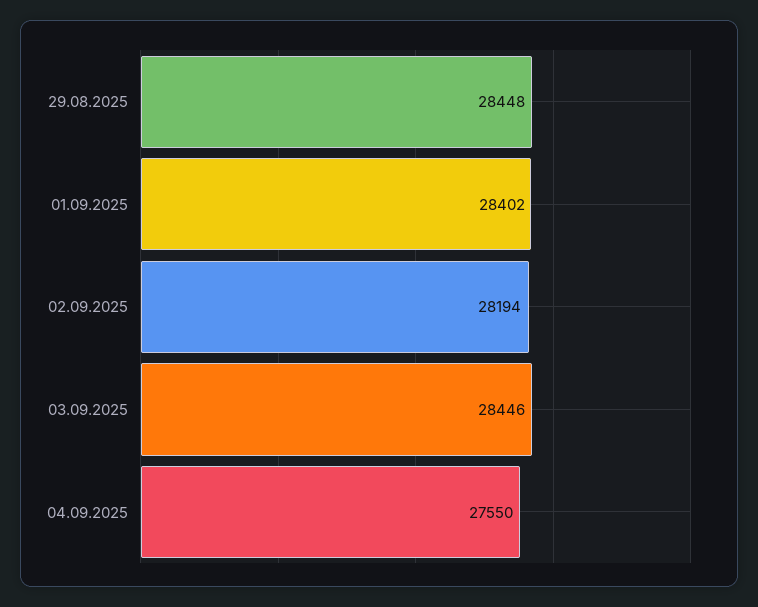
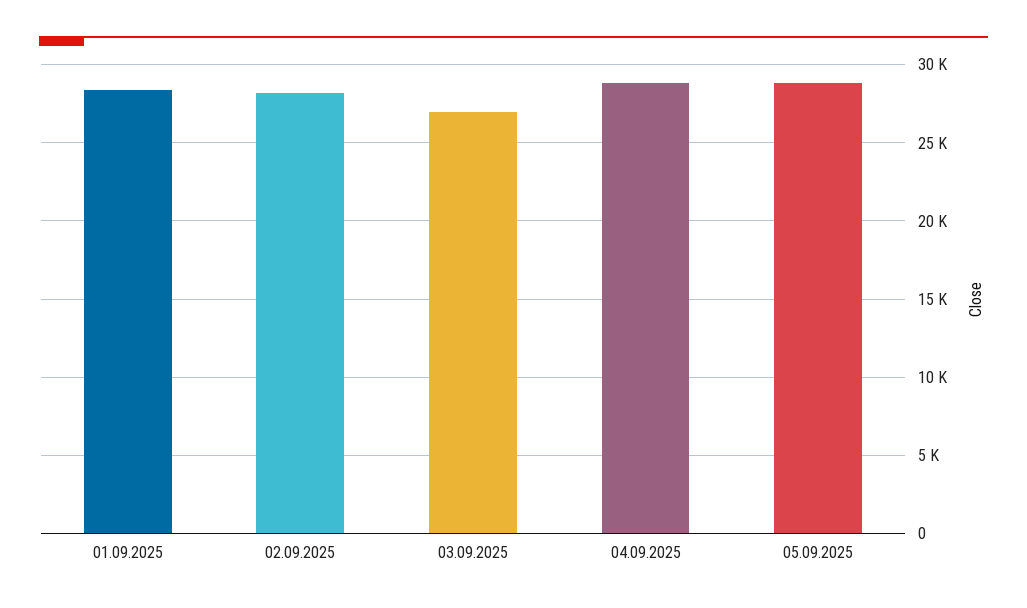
29.08.2025: 28448 -> none
03.09.2025: 28446 -> 27000
04.09.2025: 27550 -> 29000
05.09.2025: none -> 29000

